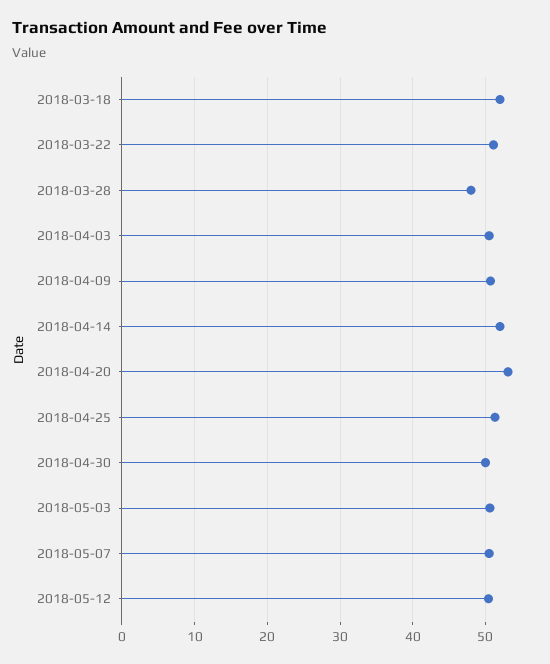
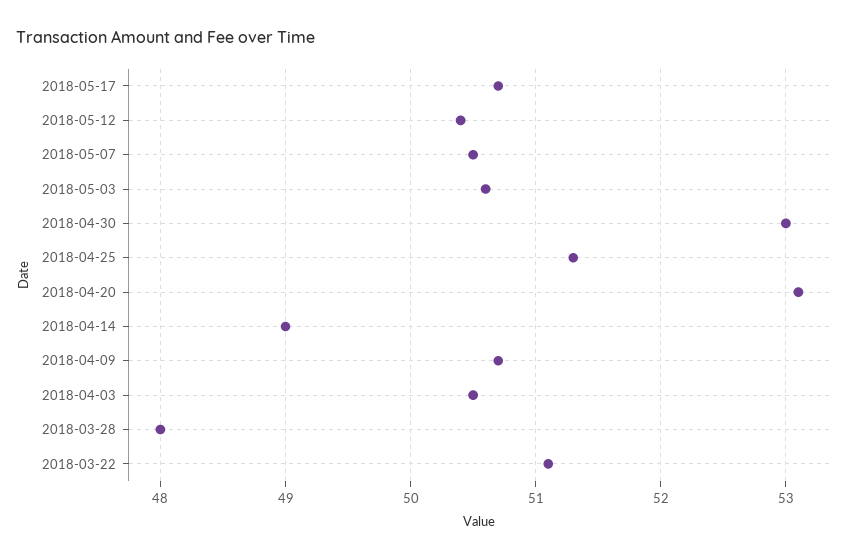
2018-03-18: 52 -> none
2018-04-14: 52 -> 49
2018-04-30: 50 -> 53
2018-05-17: none -> 50.7

